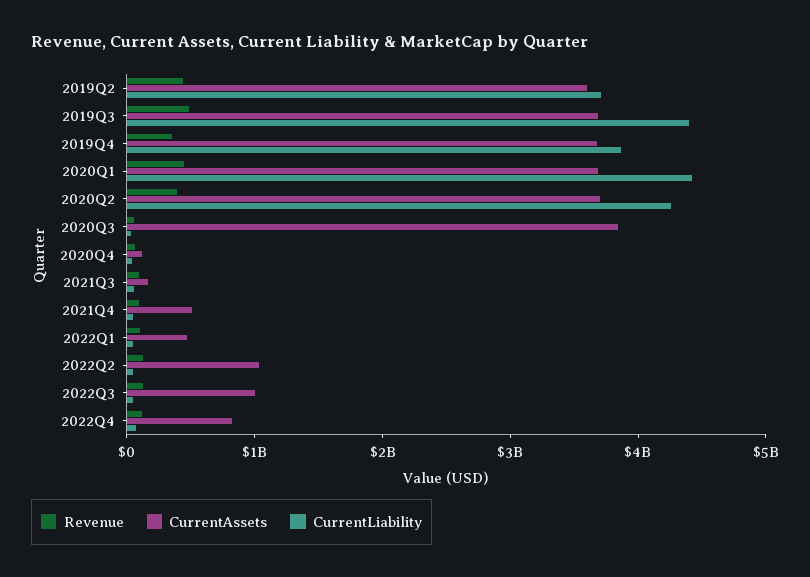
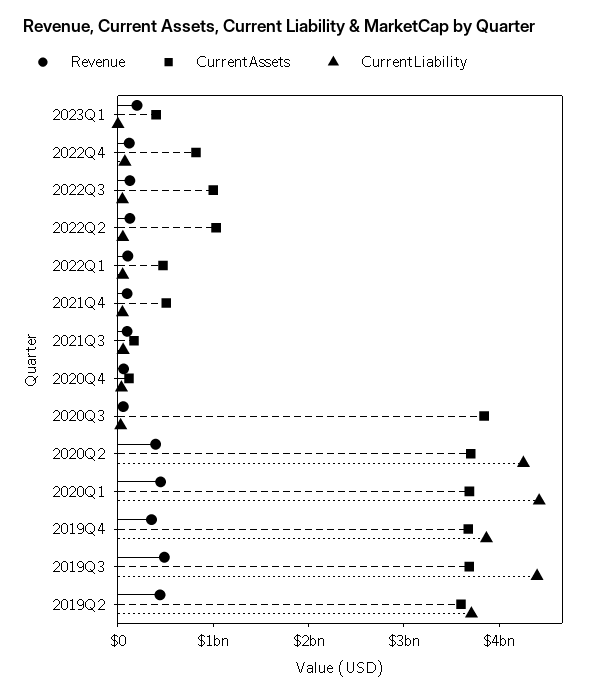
Revenue, 2023Q1: none -> 200000000
CurrentAssets, 2023Q1: none -> 400000000
CurrentLiability, 2023Q1: none -> 0

